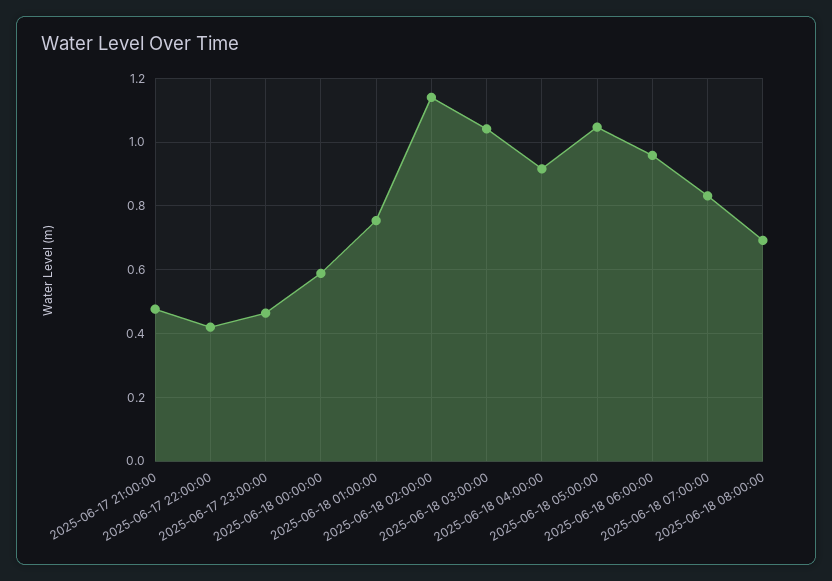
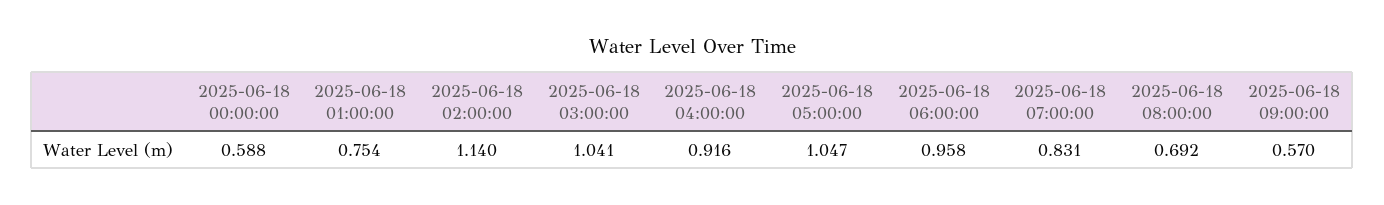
2025-06-17 21:00:00: 0.48 -> none
2025-06-17 22:00:00: 0.42 -> none
2025-06-17 23:00:00: 0.46 -> none
2025-06-18 09:00:00: none -> 0.57

